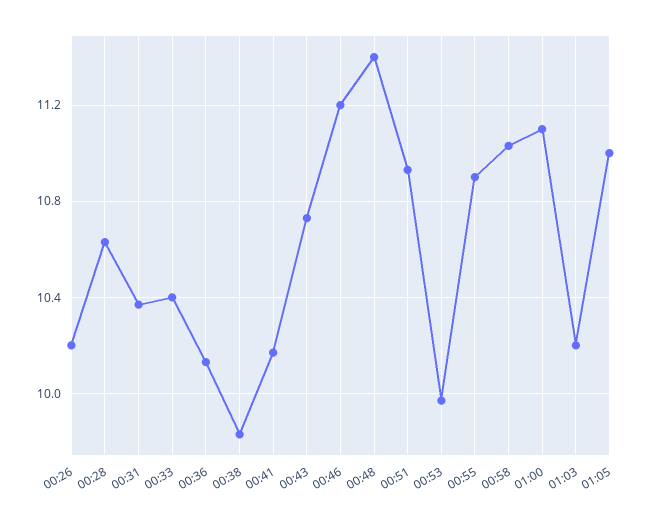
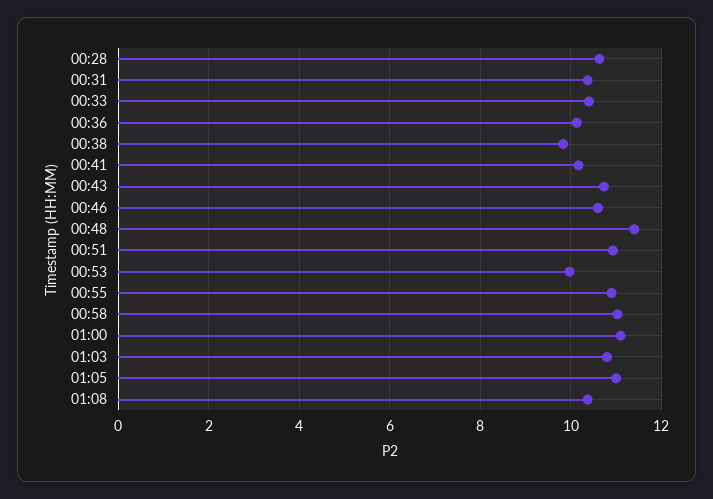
00:26: 10.2 -> none
00:46: 11.2 -> 10.6
01:03: 10.2 -> 10.8
01:08: none -> 10.4

